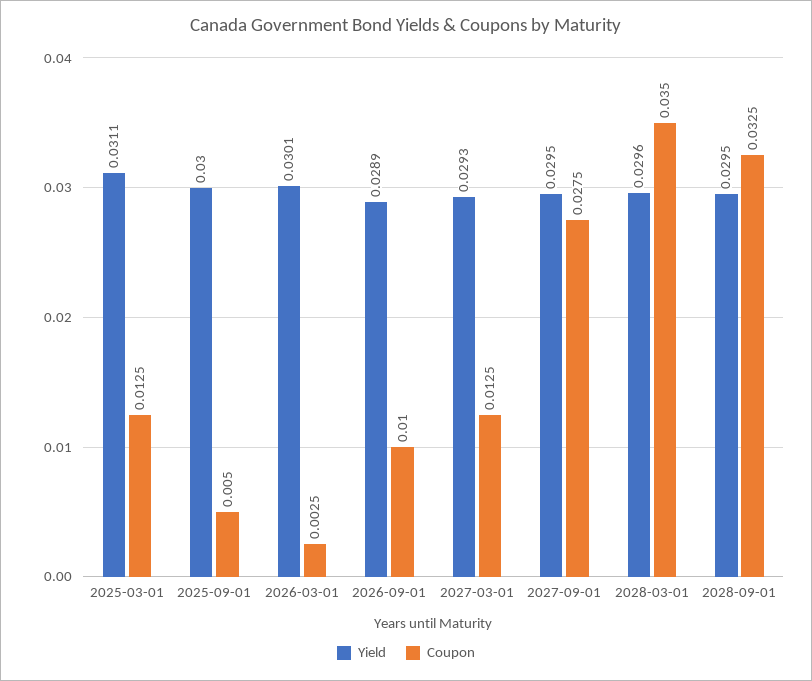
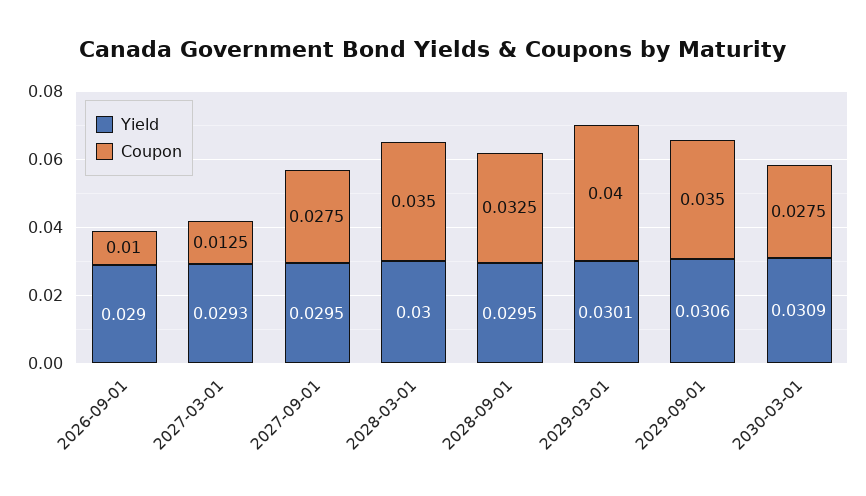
Yield, 2025-03-01: 0.0311 -> none
Coupon, 2025-03-01: 0.0125 -> none
Yield, 2025-09-01: 0.03 -> none
Coupon, 2025-09-01: 0.005 -> none
Yield, 2026-03-01: 0.0301 -> none
Coupon, 2026-03-01: 0.0025 -> none
Yield, 2026-09-01: 0.0289 -> 0.029
Yield, 2028-03-01: 0.0296 -> 0.03
Yield, 2029-03-01: none -> 0.0301
Coupon, 2029-03-01: none -> 0.04
Yield, 2029-09-01: none -> 0.0306
Coupon, 2029-09-01: none -> 0.035
Yield, 2030-03-01: none -> 0.0309
Coupon, 2030-03-01: none -> 0.0275

